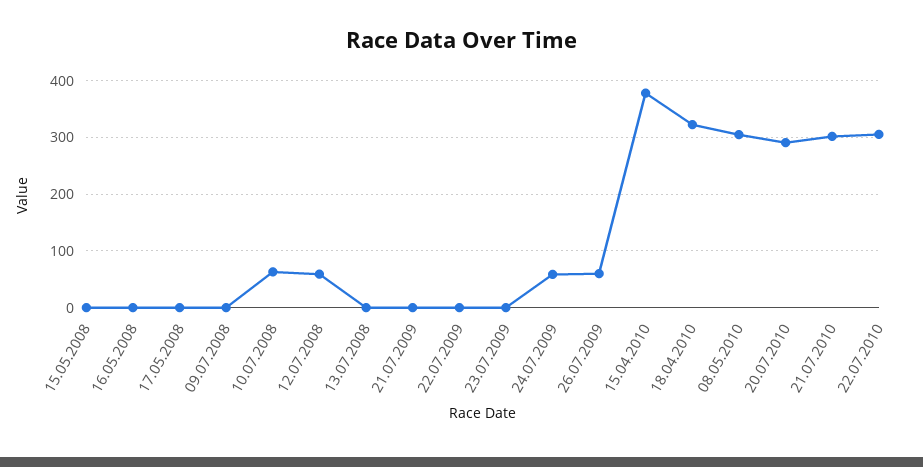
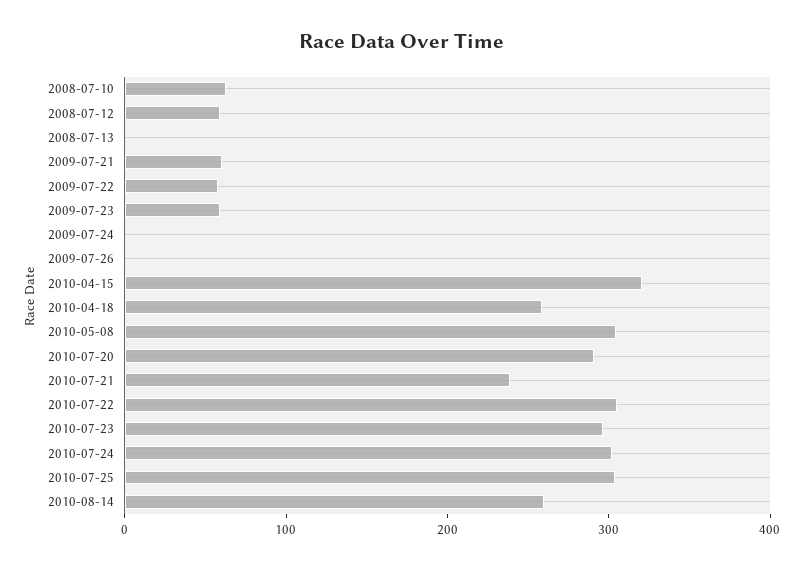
15.05.2008: 0 -> none
16.05.2008: 0 -> none
17.05.2008: 0 -> none
09.07.2008: 0 -> none
21.07.2009: 0 -> 60
22.07.2009: 0 -> 60
23.07.2009: 0 -> 60
24.07.2009: 60 -> 0
26.07.2009: 60 -> 0
15.04.2010: 380 -> 320
18.04.2010: 320 -> 260
21.07.2010: 300 -> 240
2010-07-23: none -> 300
2010-07-24: none -> 300
2010-07-25: none -> 300
2010-08-14: none -> 260

